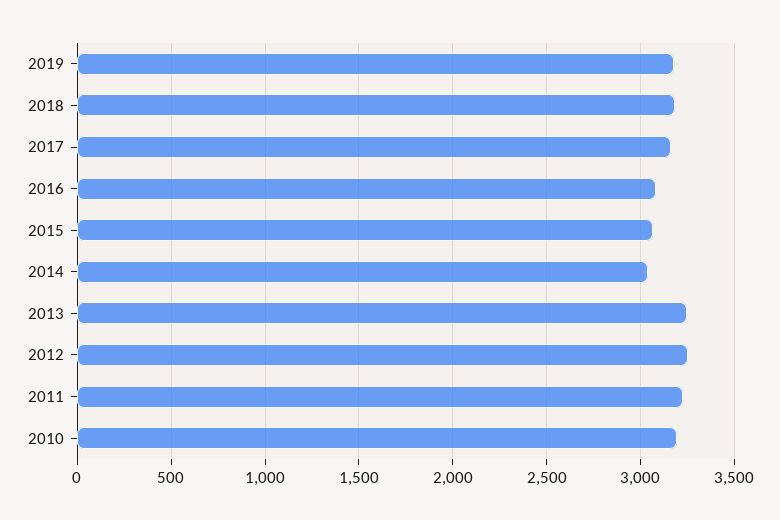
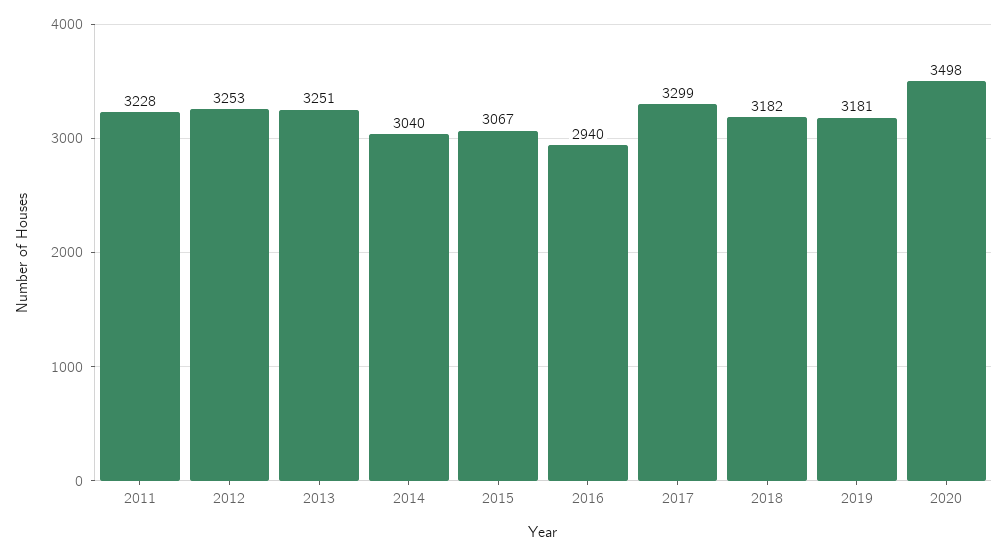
2017: 3150 -> 3299
2016: 3100 -> 2940
2010: 3200 -> none
2020: none -> 3498

